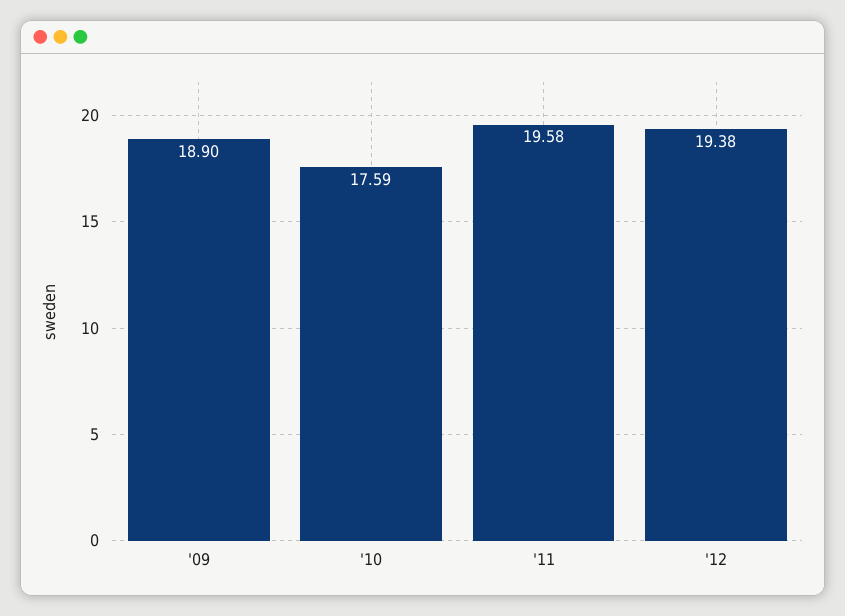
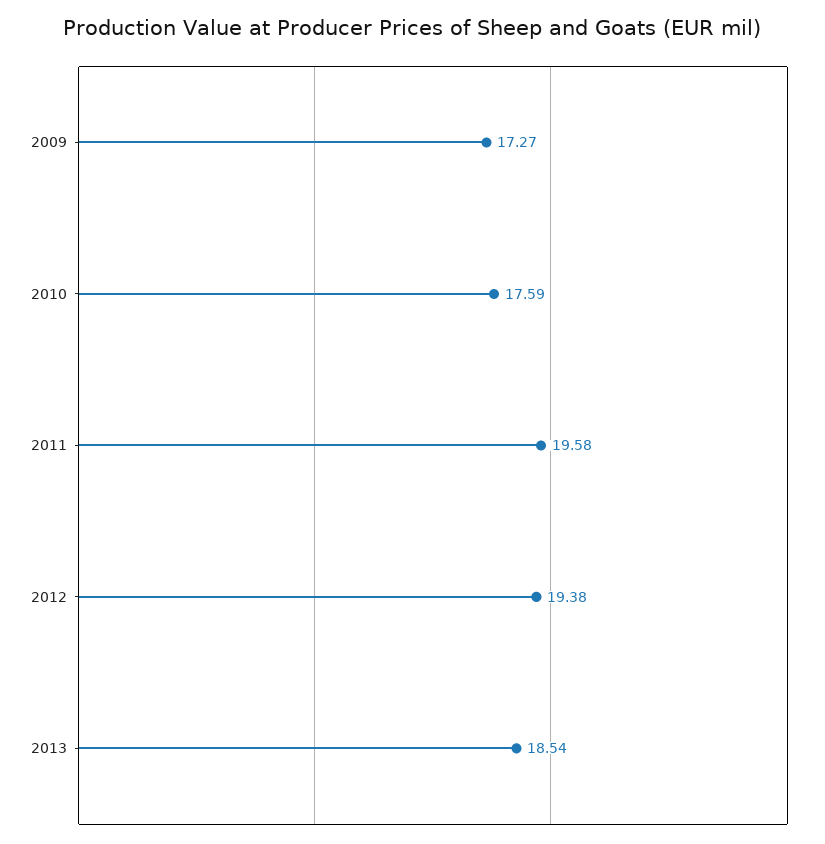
'09: 18.9 -> 17.27
2013: none -> 18.54

